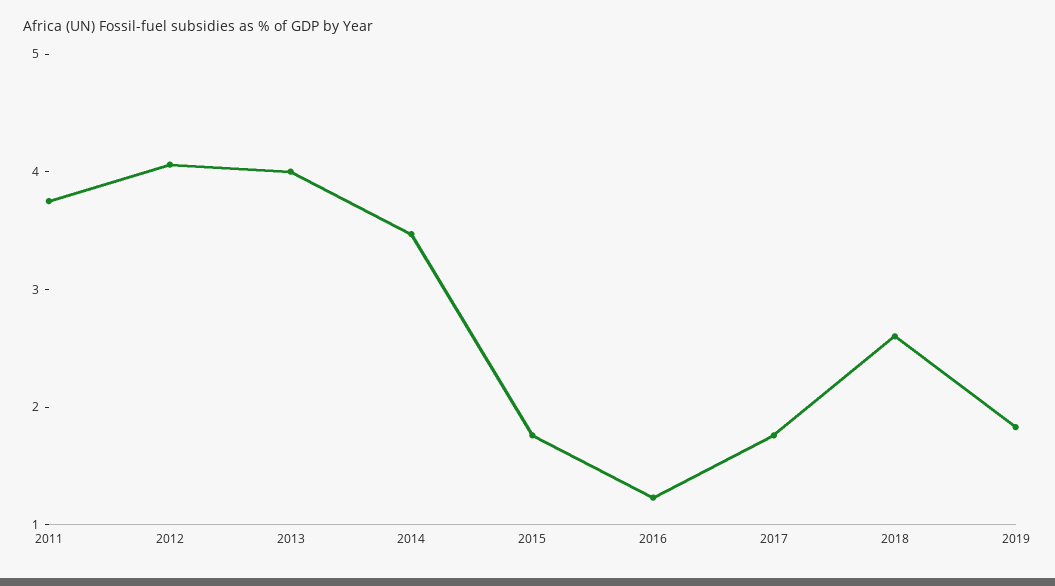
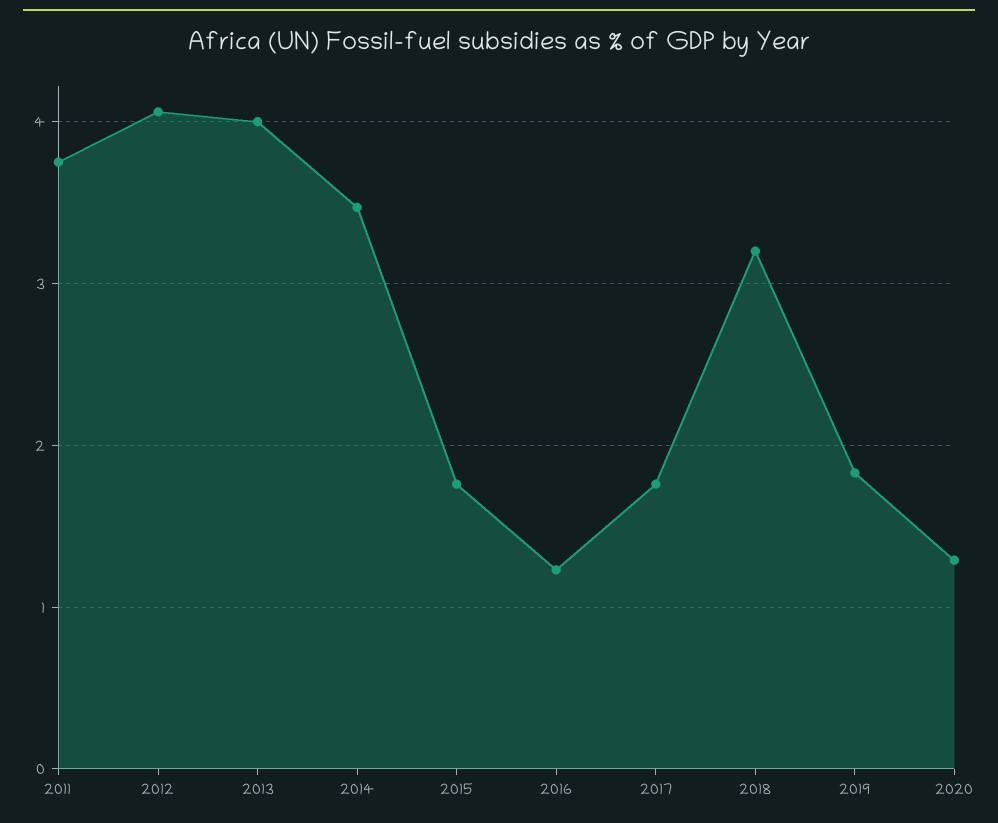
2018: 2.6 -> 3.2
2020: none -> 1.3

